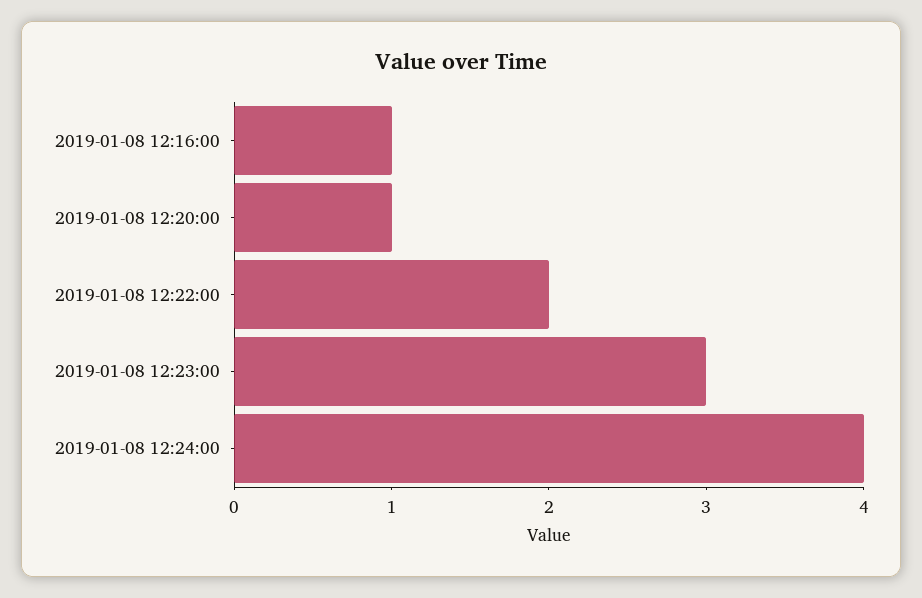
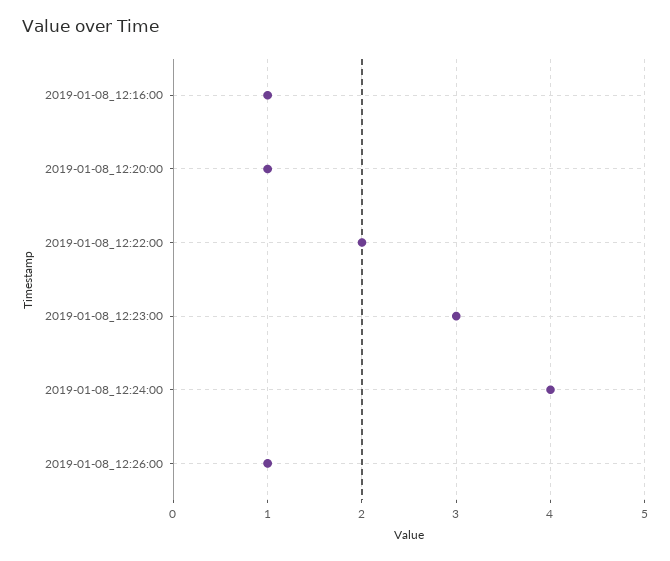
2019-01-08_12:26:00: none -> 1

